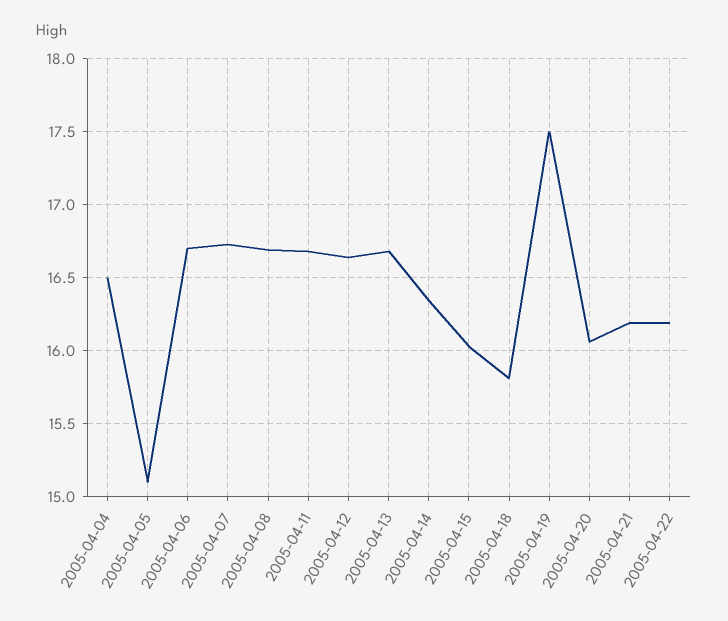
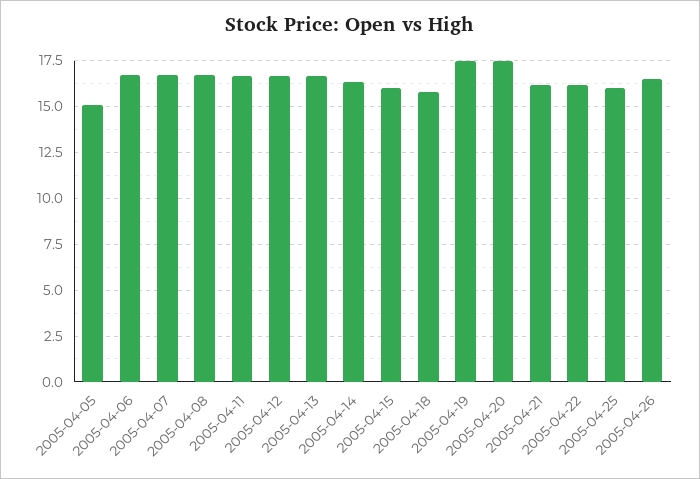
2005-04-04: 16.5 -> none
2005-04-20: 16.05 -> 17.5
2005-04-25: none -> 16
2005-04-26: none -> 16.5

